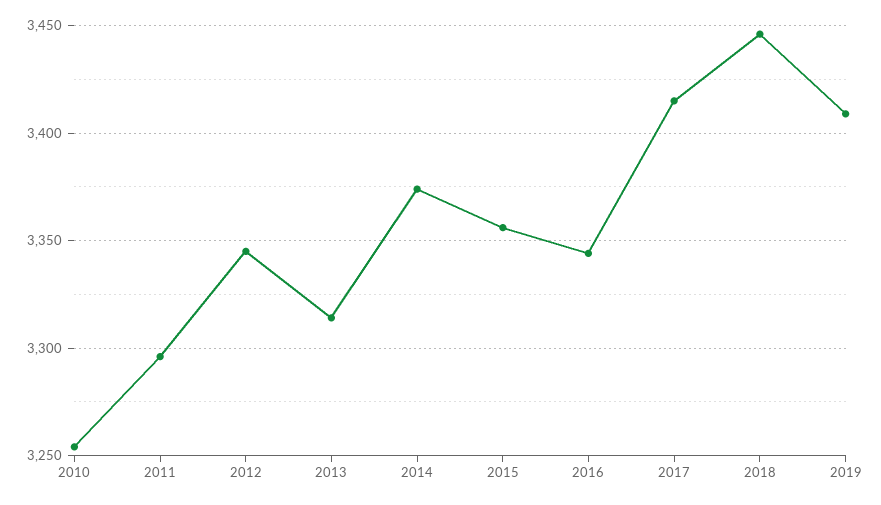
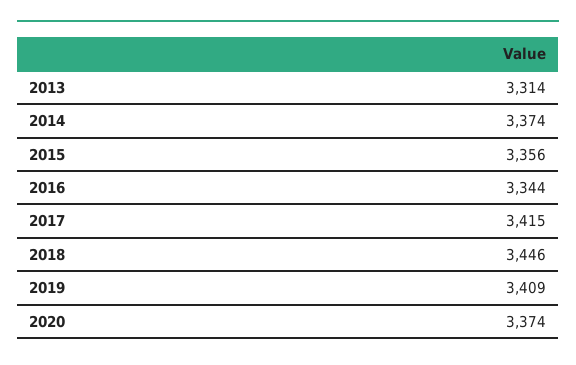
2010: 3255 -> none
2011: 3295 -> none
2012: 3345 -> none
2020: none -> 3374

